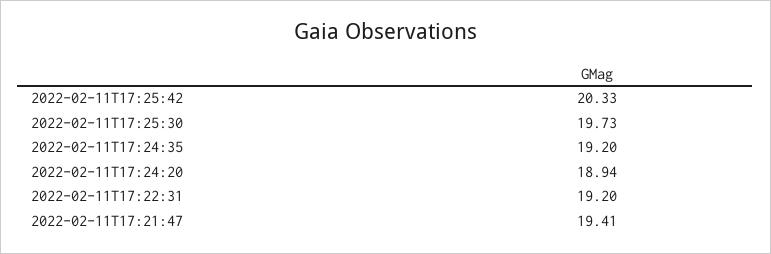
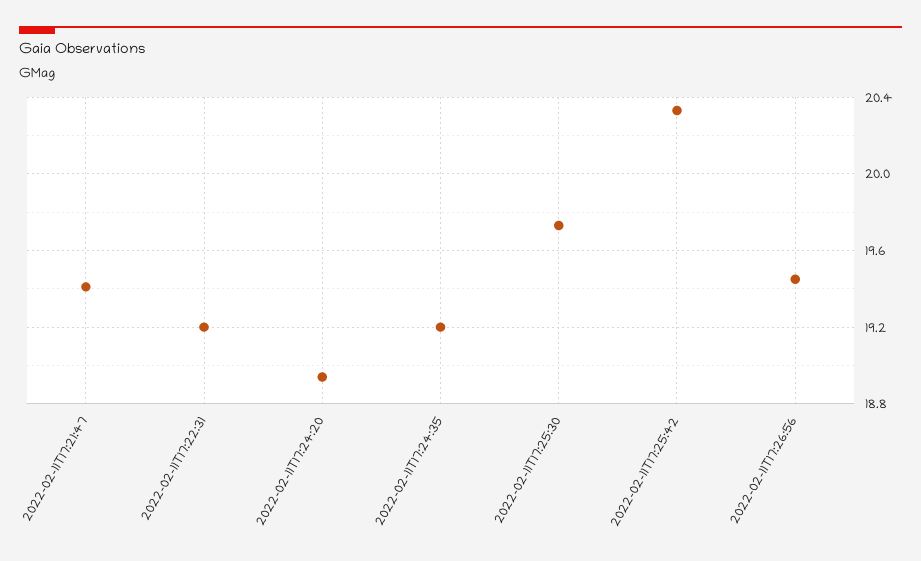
2022-02-11T17:26:56: none -> 19.45

